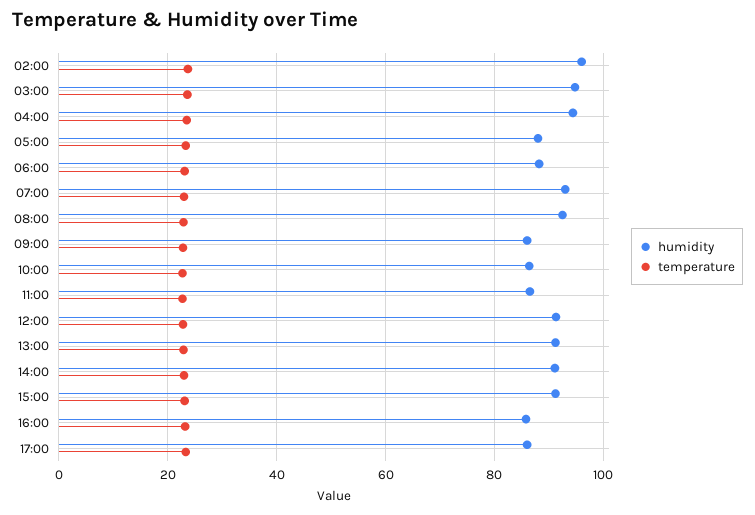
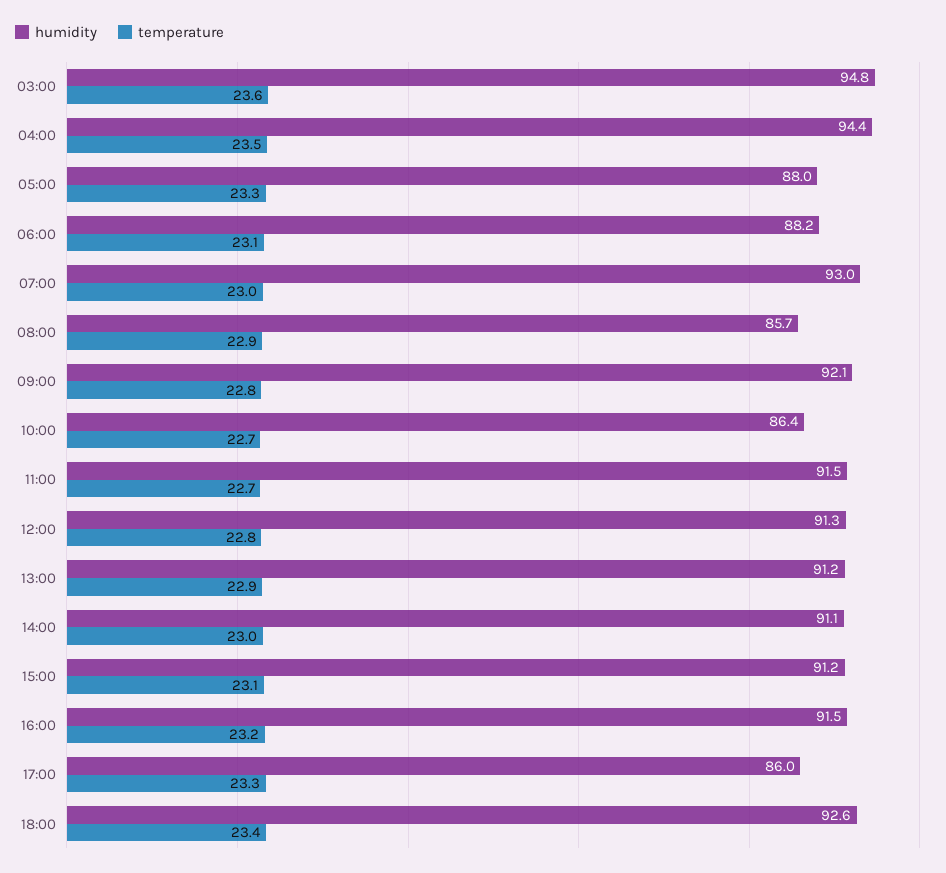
humidity, 02:00: 96 -> none
temperature, 02:00: 24 -> none
humidity, 08:00: 92 -> 85.7
humidity, 09:00: 86 -> 92.1
humidity, 11:00: 86 -> 91.5
humidity, 16:00: 86 -> 91.5
humidity, 18:00: none -> 92.6
temperature, 18:00: none -> 23.4

